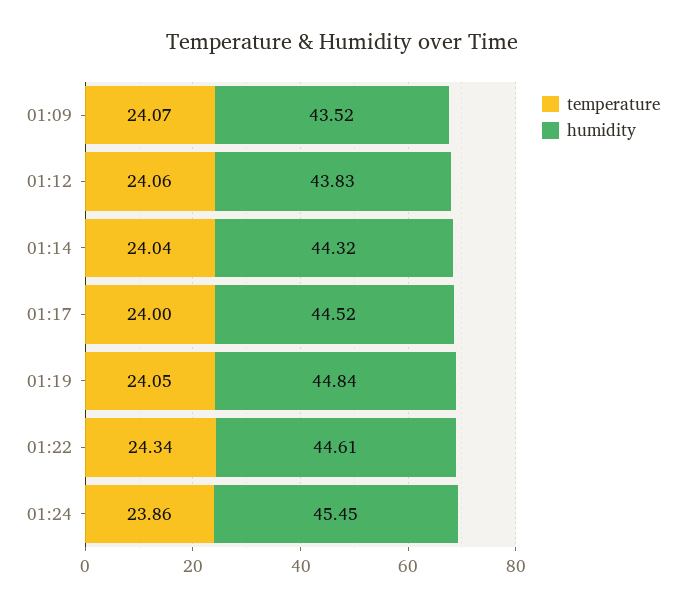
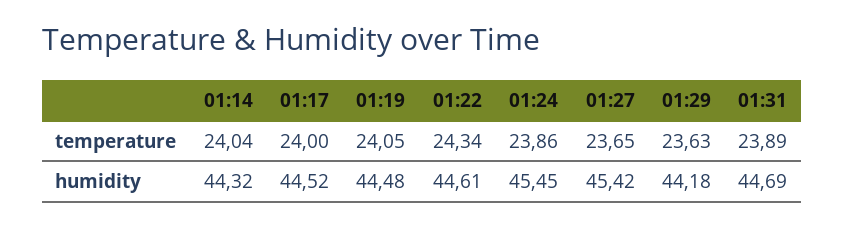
temperature, 01:09: 24.07 -> none
humidity, 01:09: 43.52 -> none
temperature, 01:12: 24.06 -> none
humidity, 01:12: 43.83 -> none
humidity, 01:19: 44.84 -> 44.48
temperature, 01:27: none -> 23.65
temperature, 01:29: none -> 23.63
temperature, 01:31: none -> 23.89
humidity, 01:27: none -> 45.42
humidity, 01:29: none -> 44.18
humidity, 01:31: none -> 44.69

